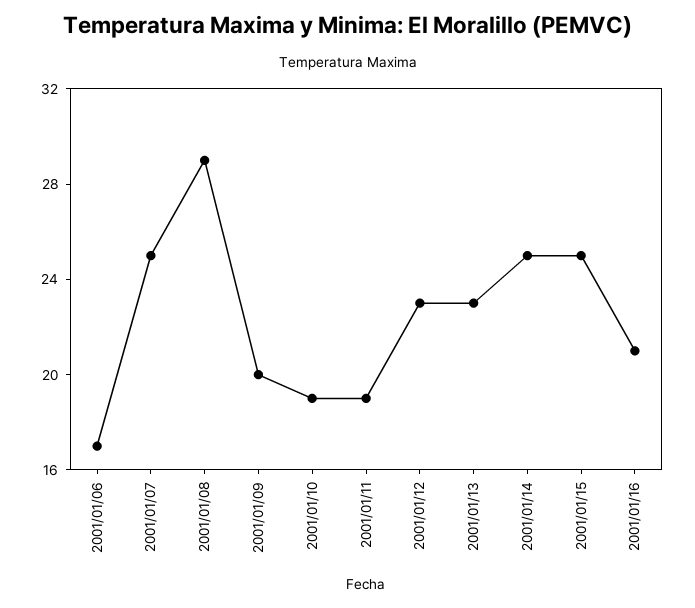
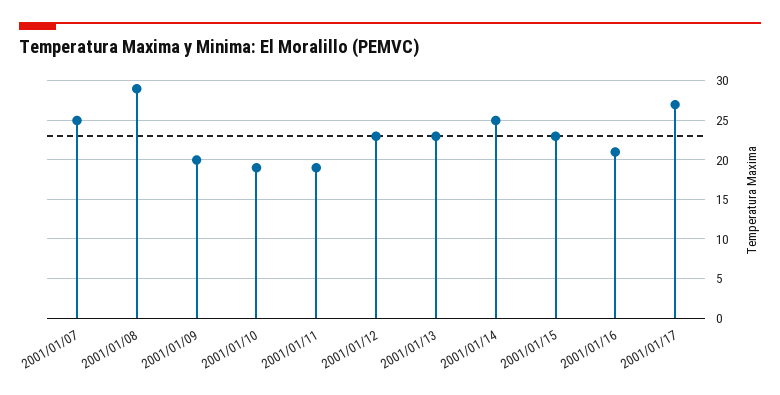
2001/01/06: 17 -> none
2001/01/15: 25 -> 23
2001/01/17: none -> 27

